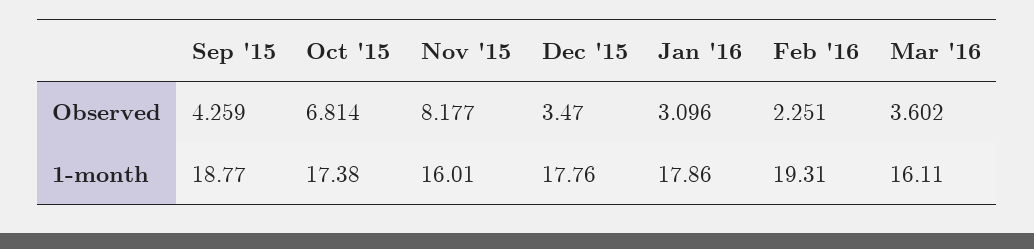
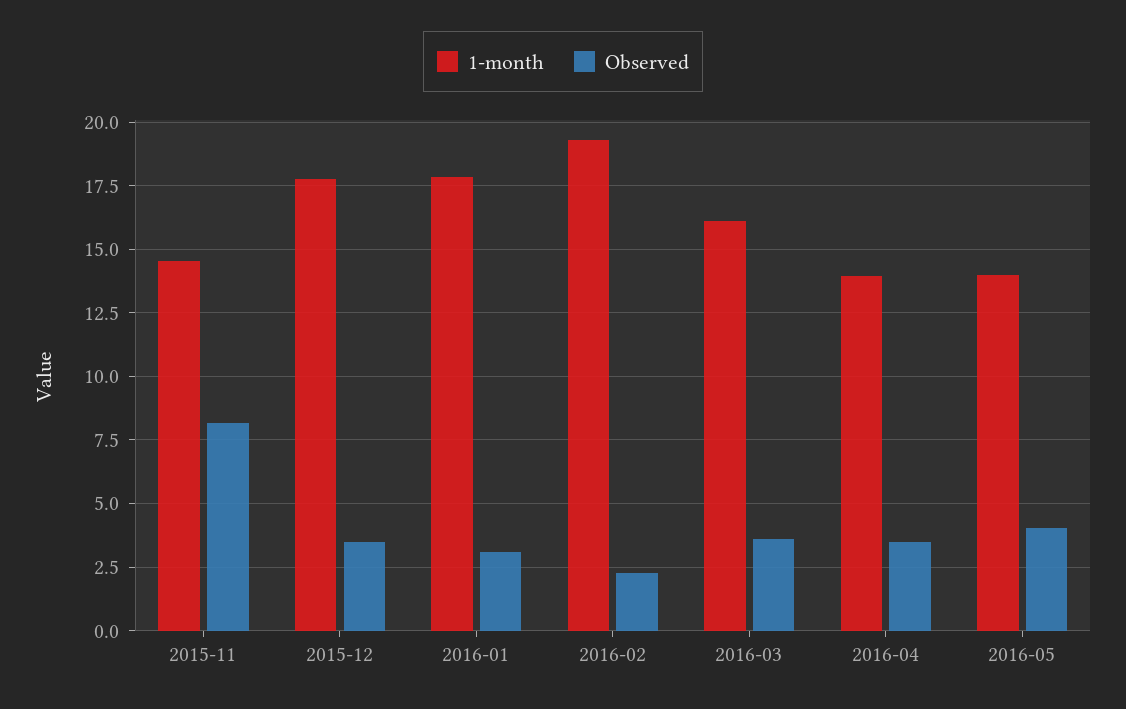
Observed, Sep '15: 4.259 -> none
Observed, Oct '15: 6.814 -> none
1-month, Sep '15: 18.77 -> none
1-month, Oct '15: 17.38 -> none
1-month, Nov '15: 16.01 -> 14.5
1-month, 2016-04: none -> 14
Observed, 2016-04: none -> 3.5
1-month, 2016-05: none -> 14
Observed, 2016-05: none -> 4

